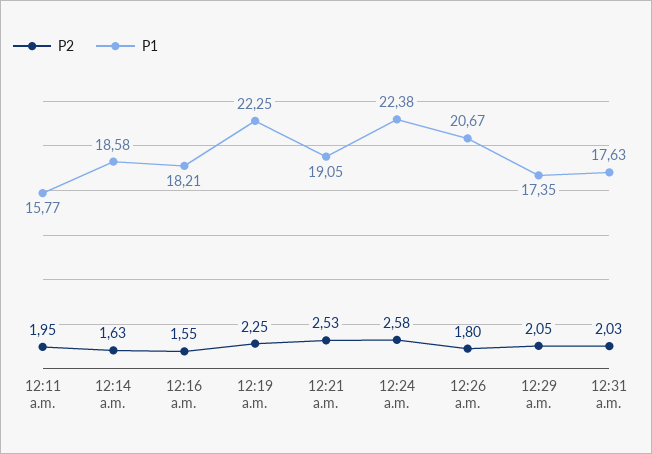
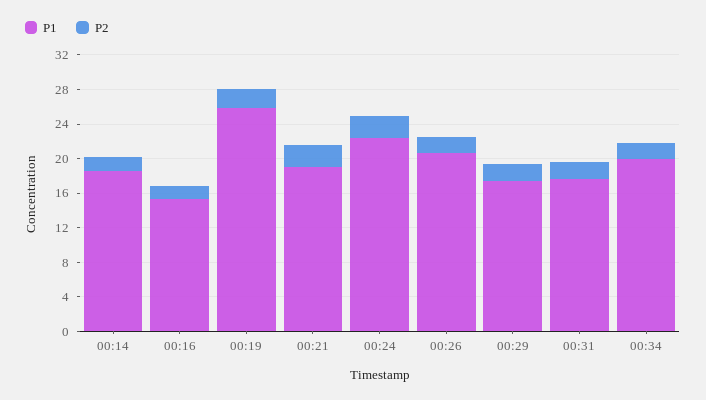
P2, 12:11 a.m.: 1.95 -> none
P1, 12:11 a.m.: 15.77 -> none
P1, 12:16 a.m.: 18.21 -> 15
P1, 12:19 a.m.: 22.25 -> 26
P1, 00:34: none -> 20
P2, 00:34: none -> 2

